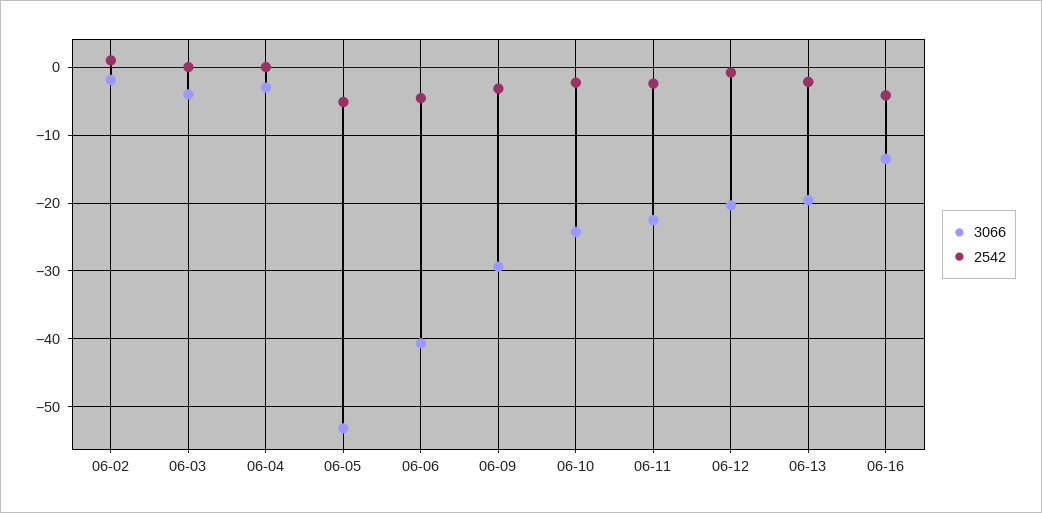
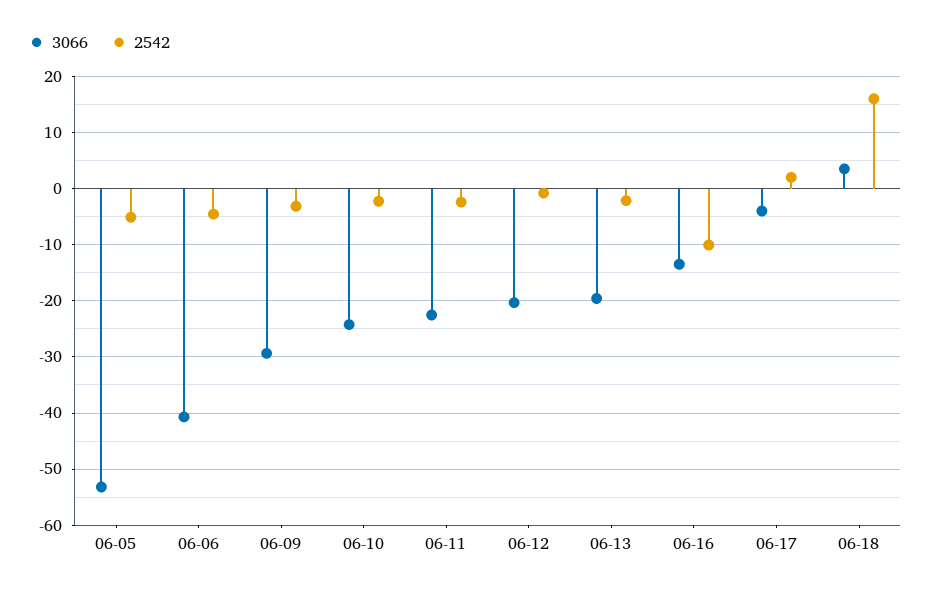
3066, 06-02: -2 -> none
2542, 06-02: 1 -> none
3066, 06-03: -4 -> none
2542, 06-03: 0 -> none
3066, 06-04: -3 -> none
2542, 06-04: 0 -> none
2542, 06-16: -4 -> -10
3066, 06-17: none -> -4
2542, 06-17: none -> 2
3066, 06-18: none -> 4
2542, 06-18: none -> 16

